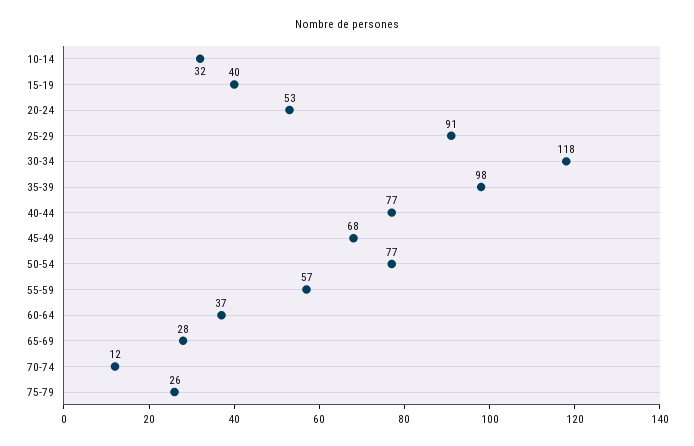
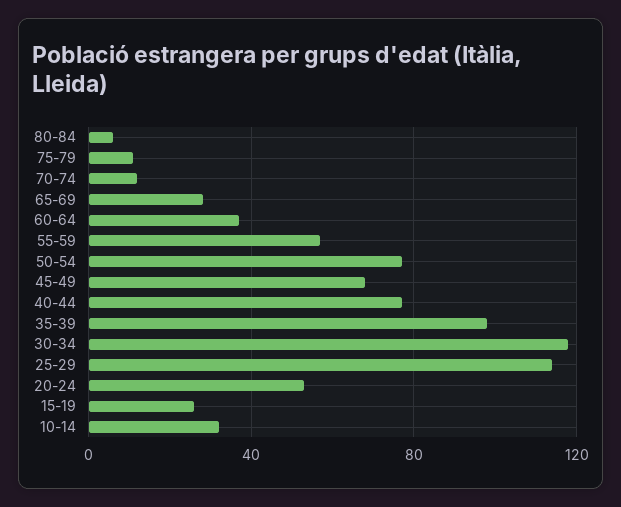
15-19: 40 -> 25
25-29: 91 -> 115
75-79: 26 -> 10
80-84: none -> 5

